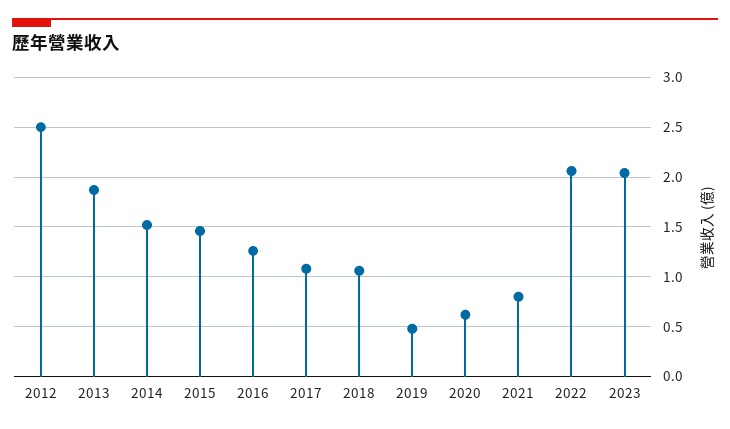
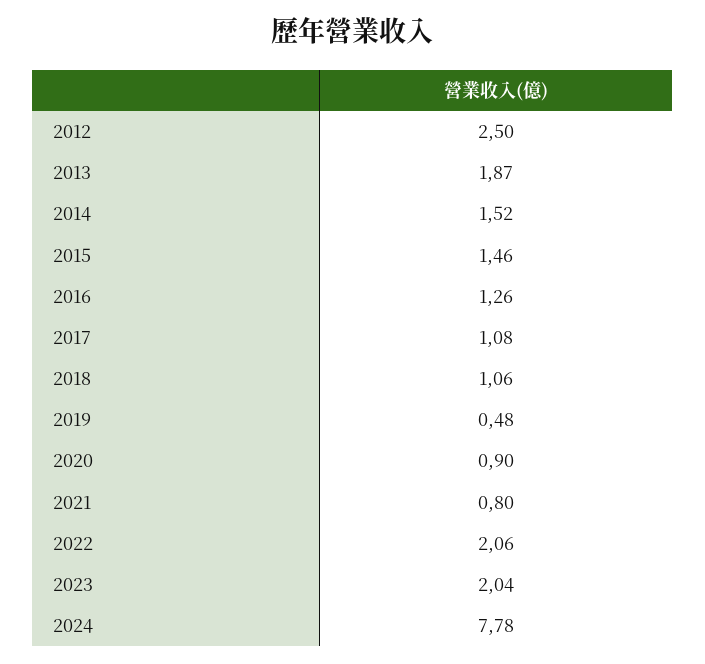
2020: 0.6 -> 0.9
2024: none -> 7.78

